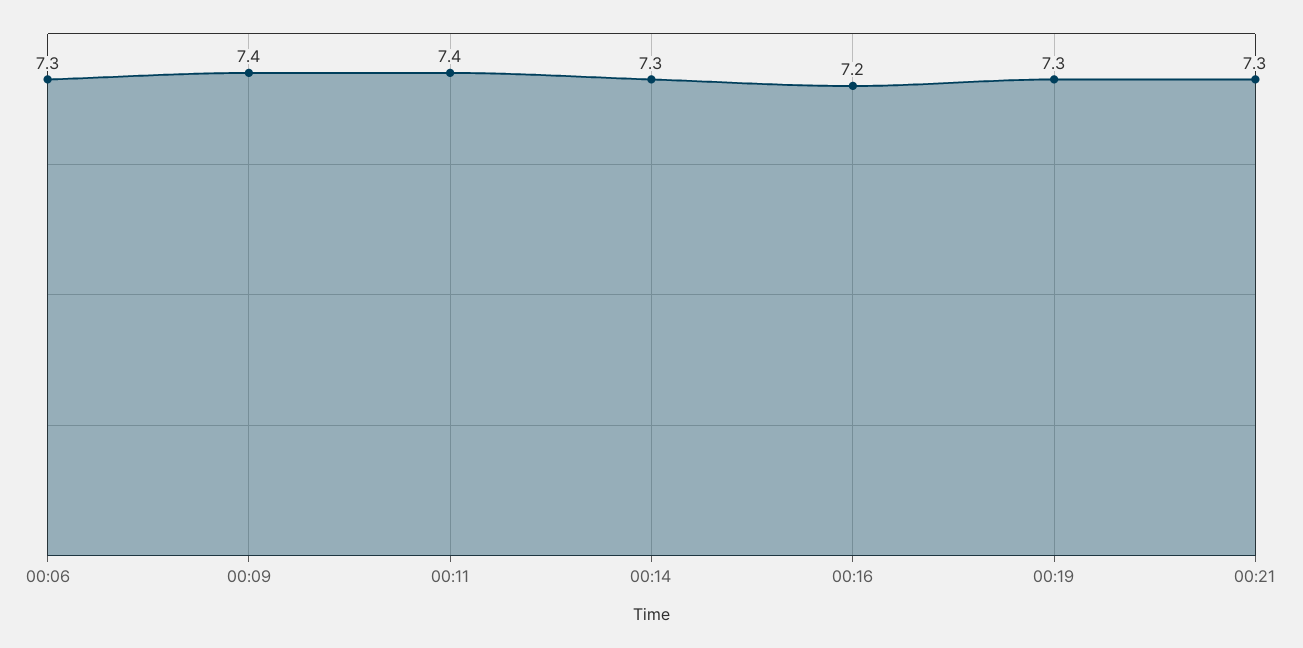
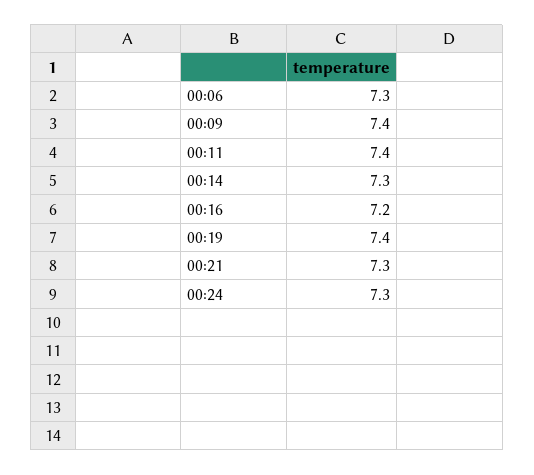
00:19: 7.3 -> 7.4
00:24: none -> 7.3

